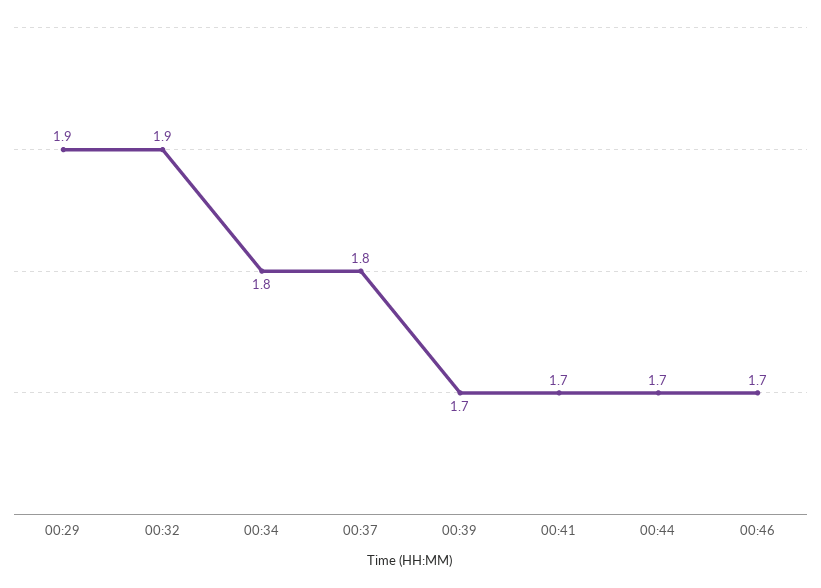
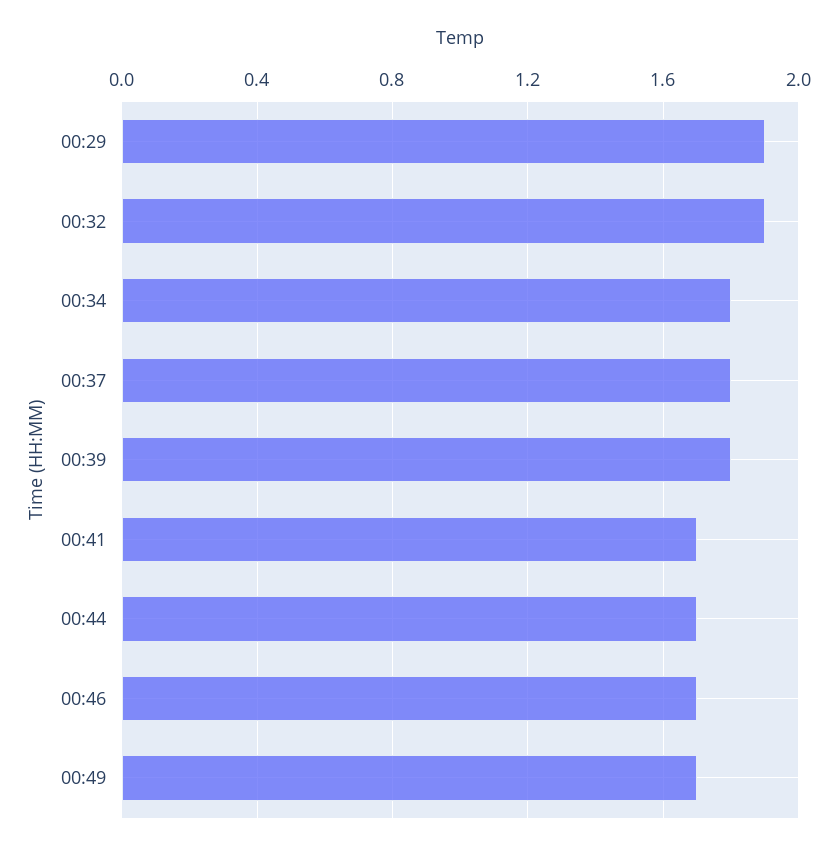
00:39: 1.7 -> 1.8
00:49: none -> 1.7

